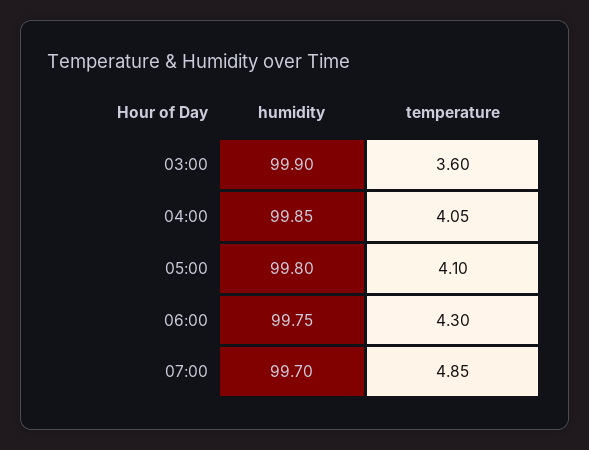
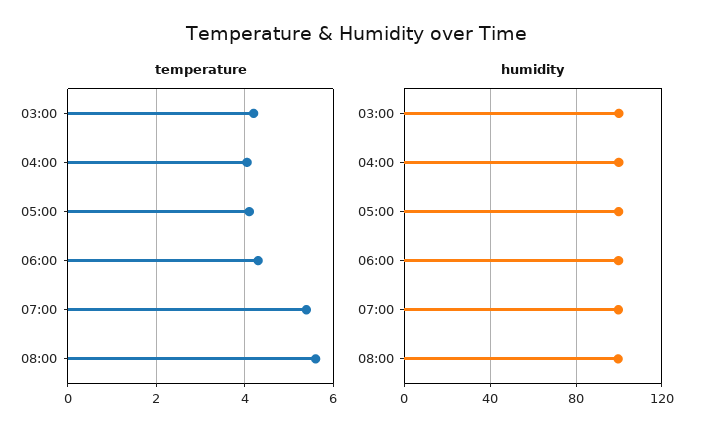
temperature, 03:00: 3.6 -> 4.2
temperature, 07:00: 4.85 -> 5.4
temperature, 08:00: none -> 5.6
humidity, 08:00: none -> 100

